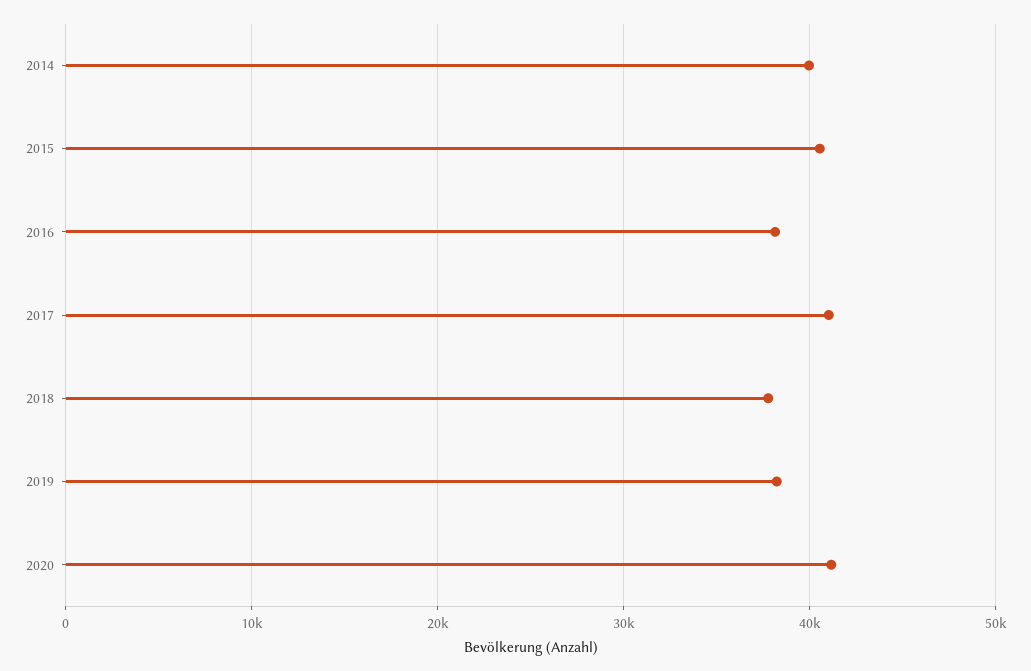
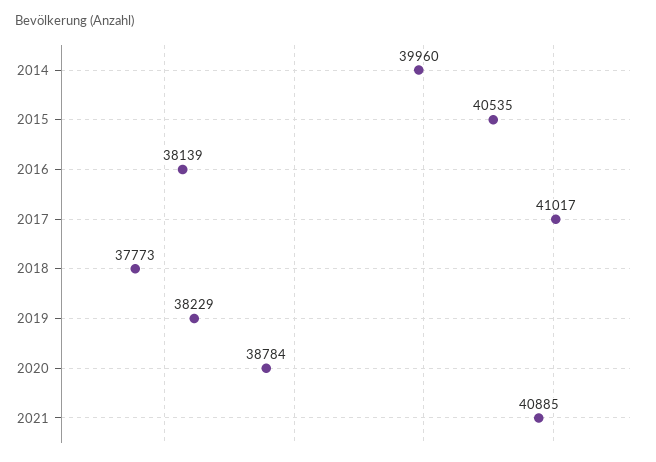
2020: 41000 -> 38784
2021: none -> 40885

